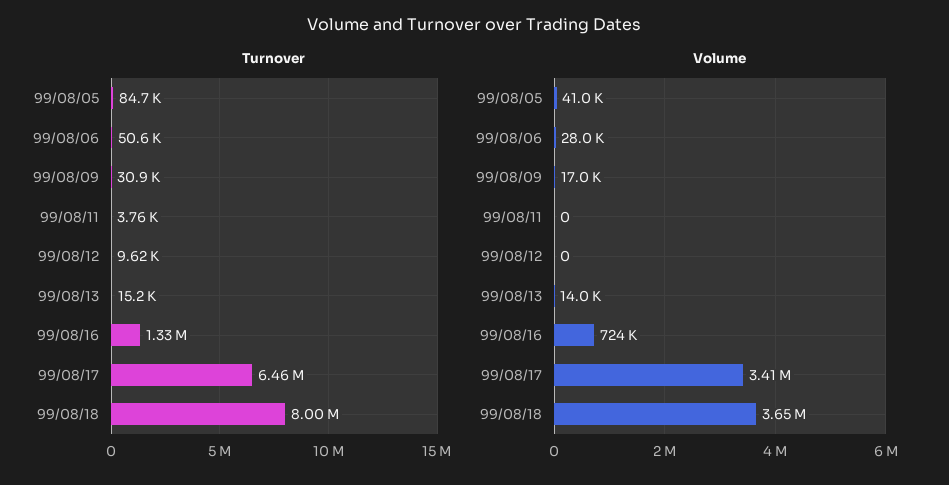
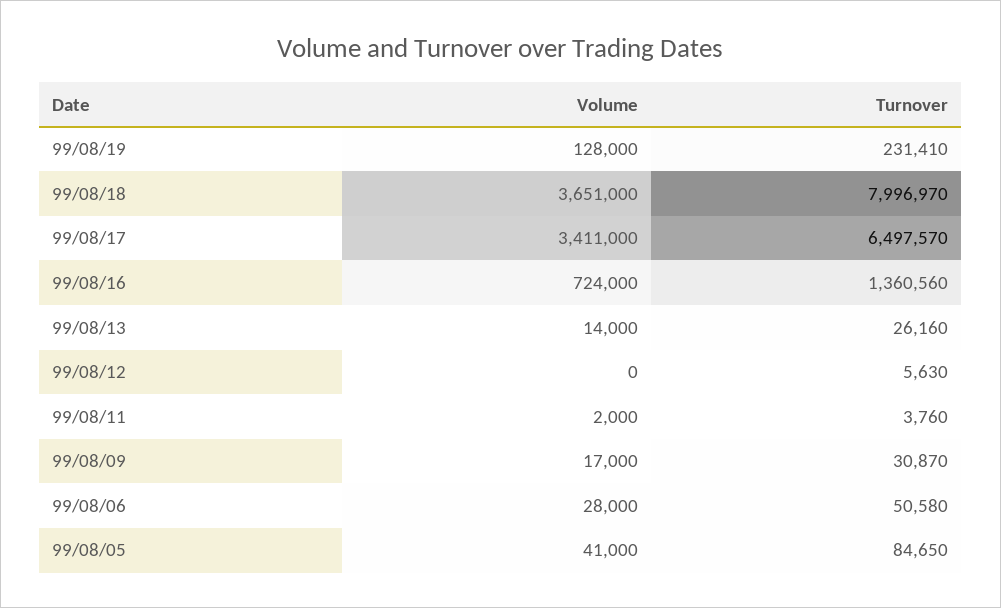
Turnover, 99/08/12: 9620 -> 5630
Turnover, 99/08/13: 15200 -> 26160
Turnover, 99/08/16: 1330000 -> 1360560
Turnover, 99/08/17: 6460000 -> 6497570
Volume, 99/08/11: 0 -> 2000
Volume, 99/08/19: none -> 128000
Turnover, 99/08/19: none -> 231410

